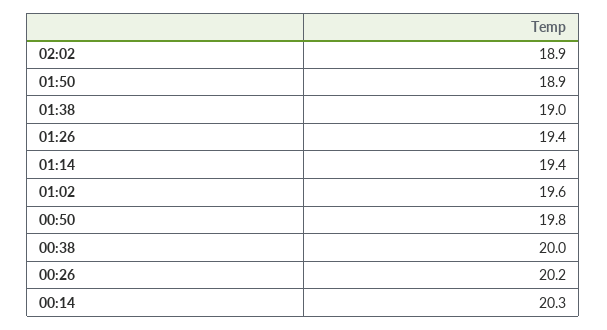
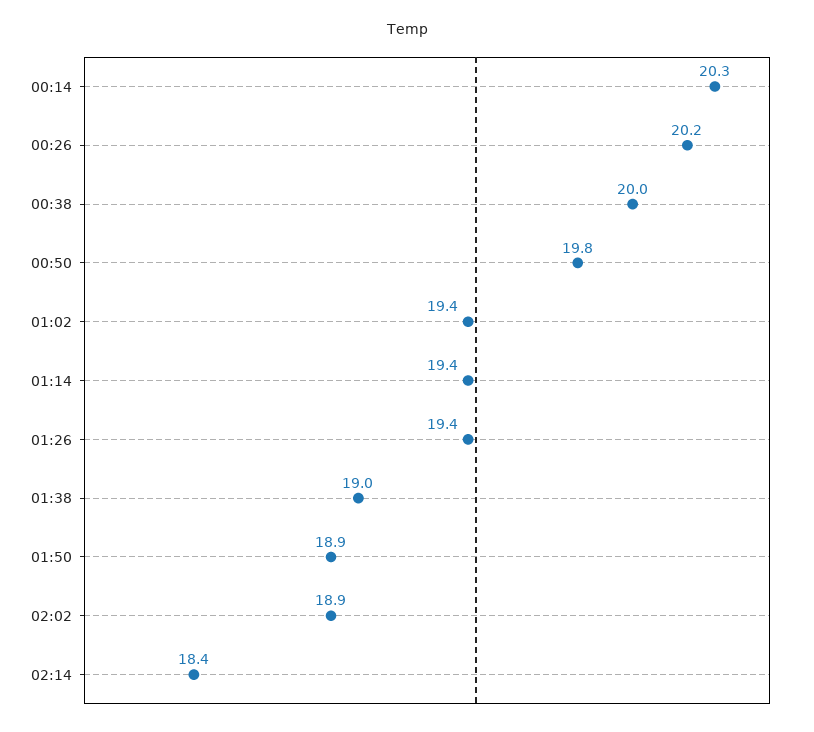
01:02: 19.6 -> 19.4
02:14: none -> 18.4

